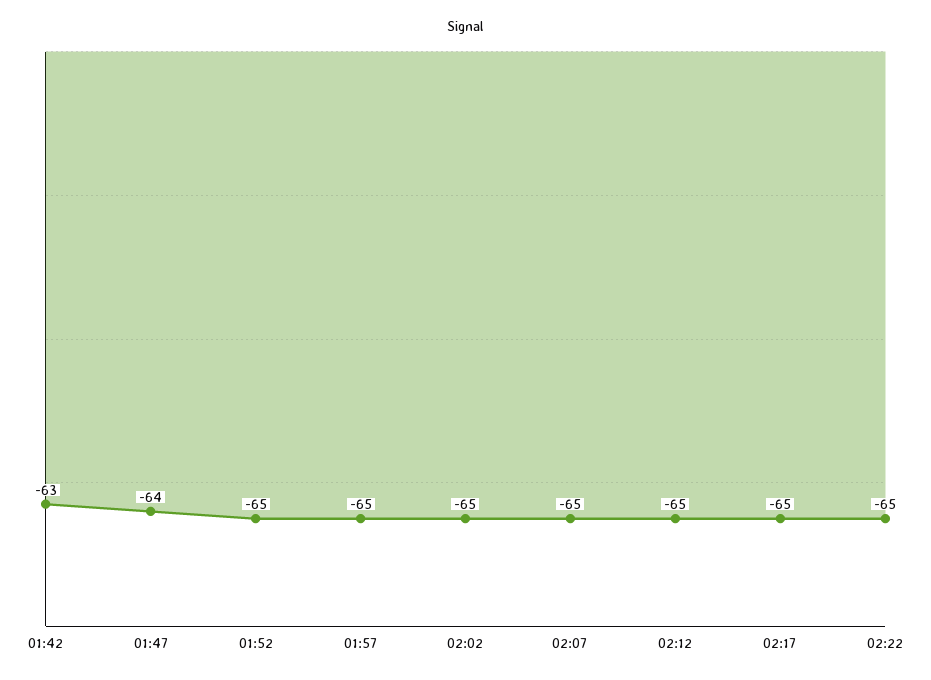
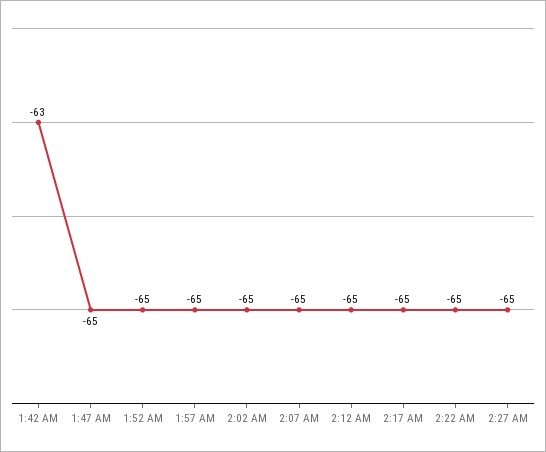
01:47: -64 -> -65
2:27 AM: none -> -65

